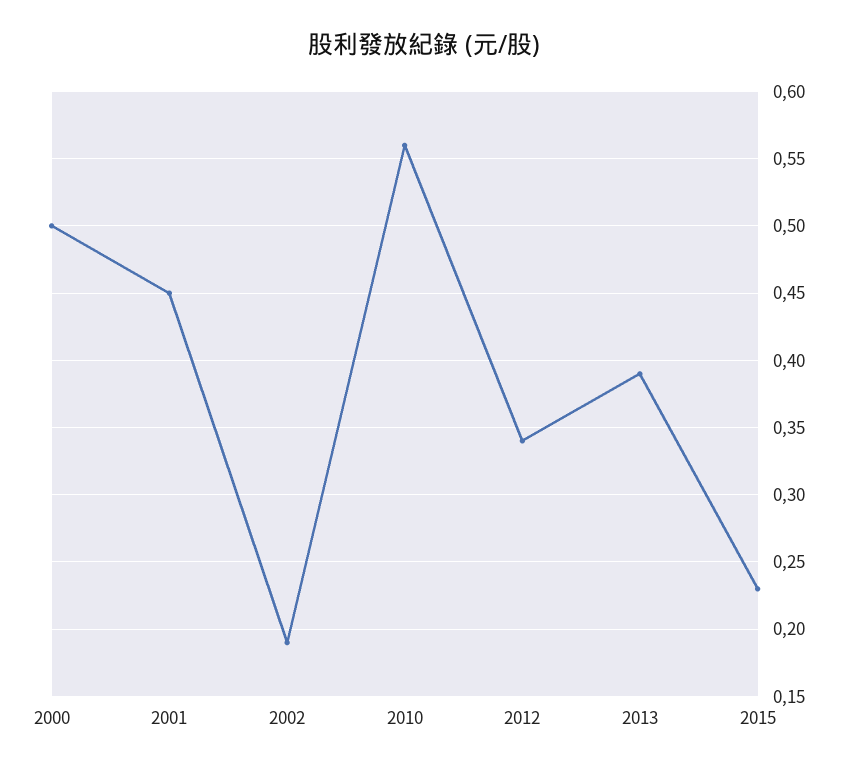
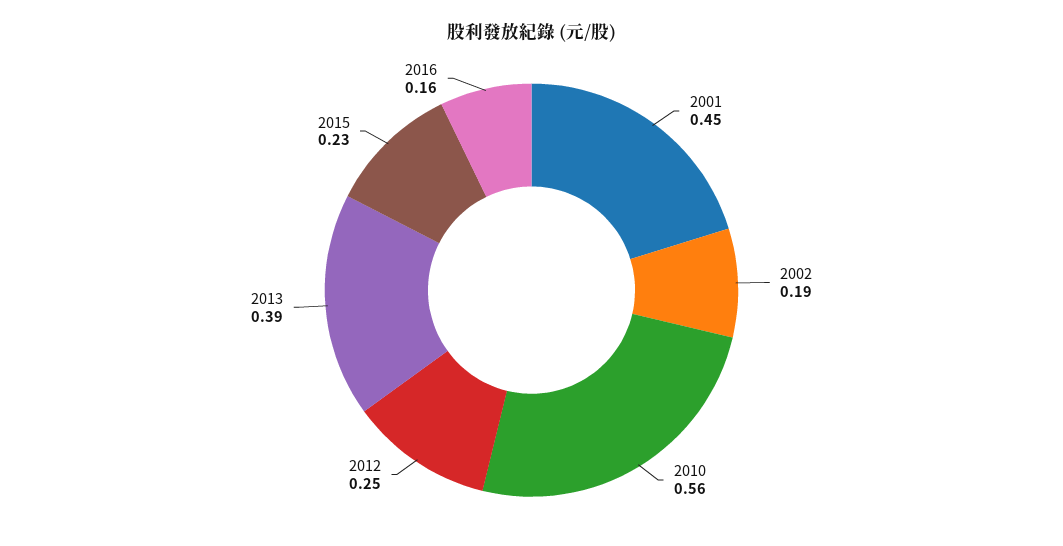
2000: 0.5 -> none
2012: 0.34 -> 0.25
2016: none -> 0.16

